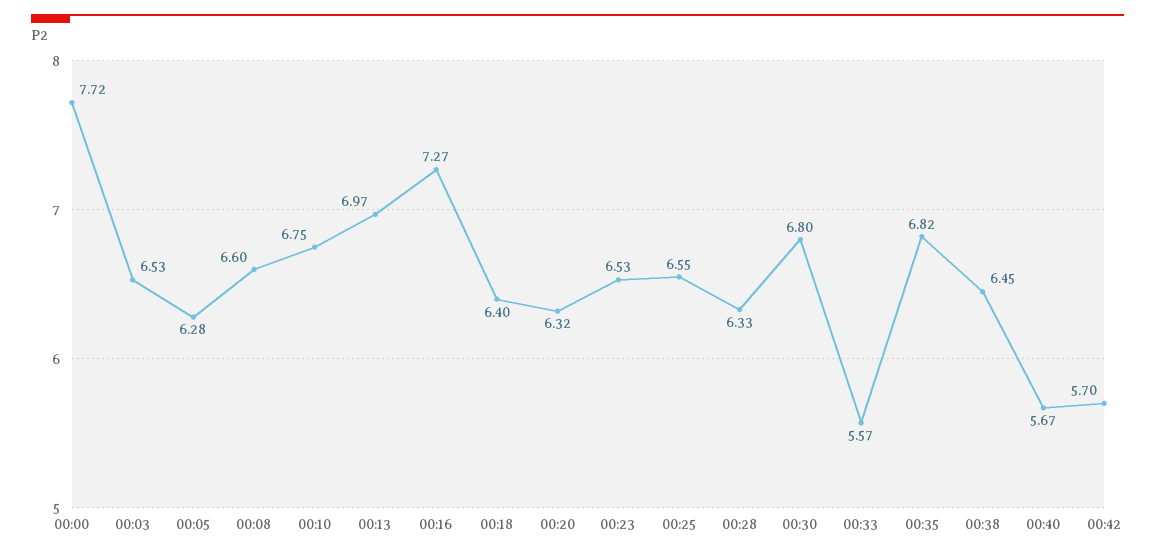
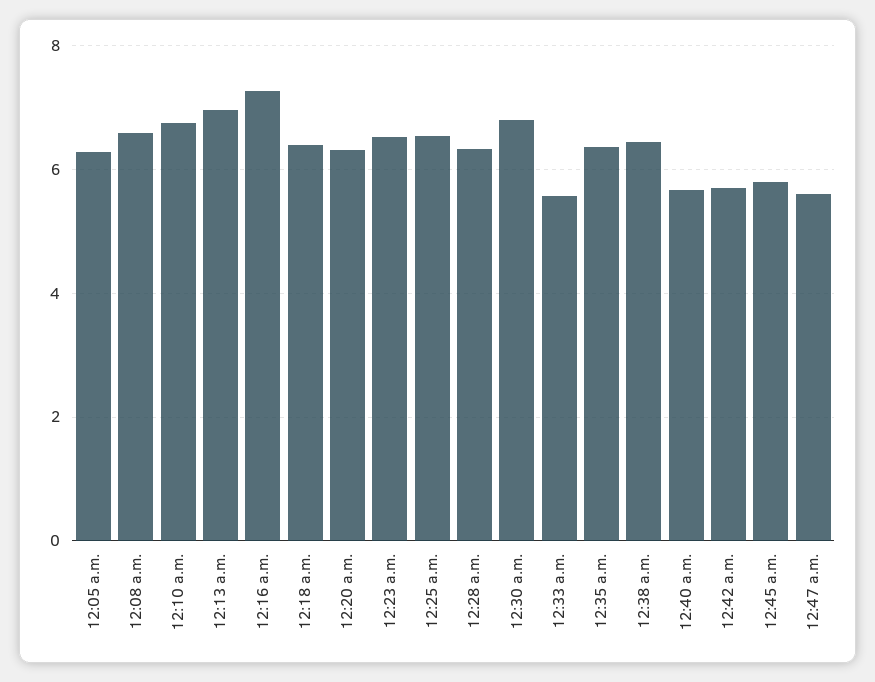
00:00: 7.72 -> none
00:03: 6.53 -> none
00:35: 6.82 -> 6.4
12:45 a.m.: none -> 5.8
12:47 a.m.: none -> 5.6

